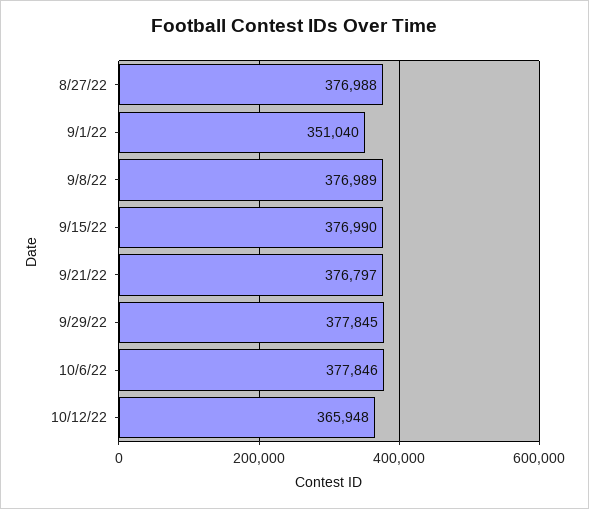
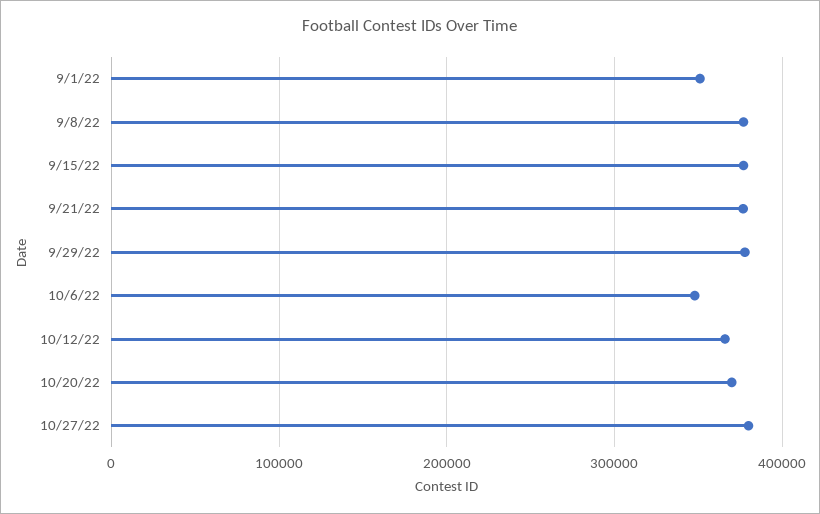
8/27/22: 376988 -> none
10/6/22: 377846 -> 350000
10/20/22: none -> 370000
10/27/22: none -> 380000

